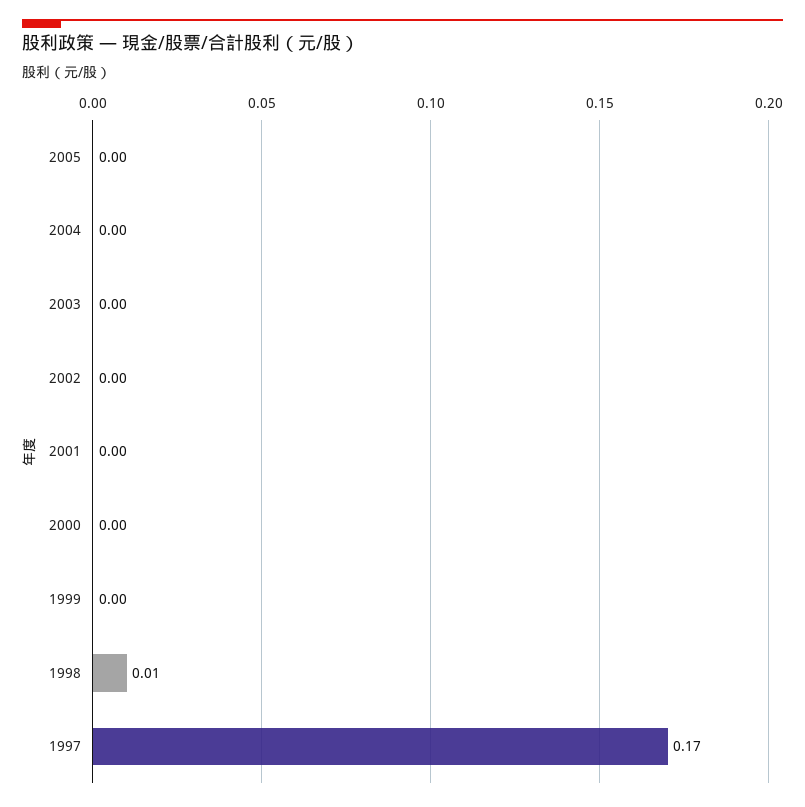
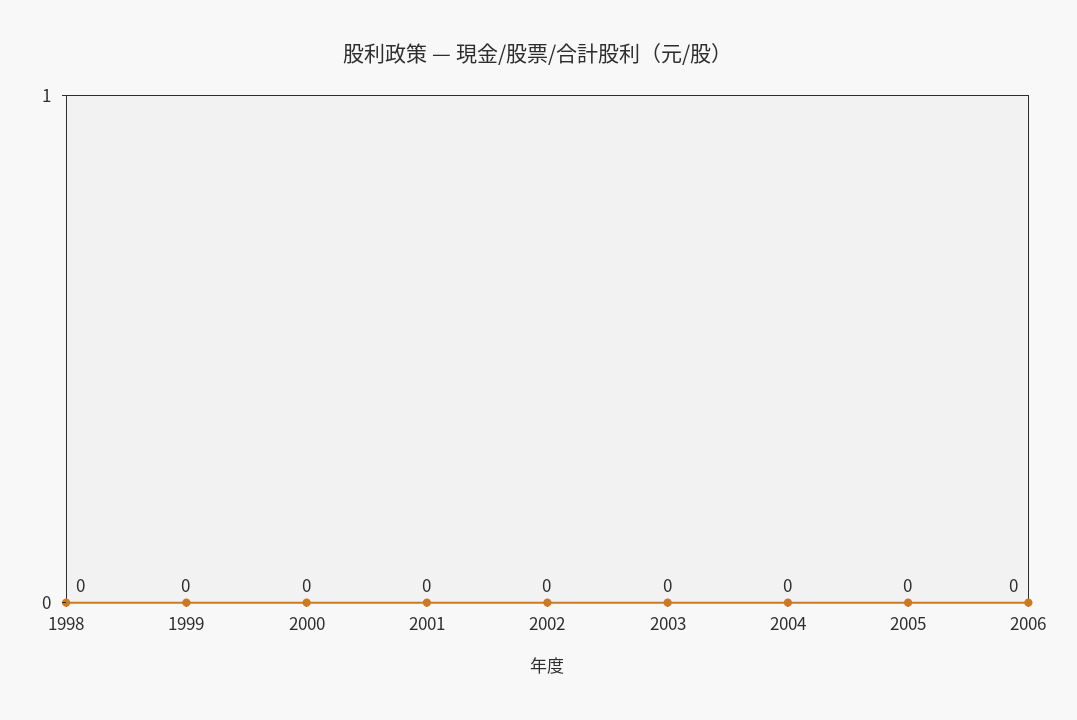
1998: 0.01 -> 0
1997: 0.17 -> none
2006: none -> 0

